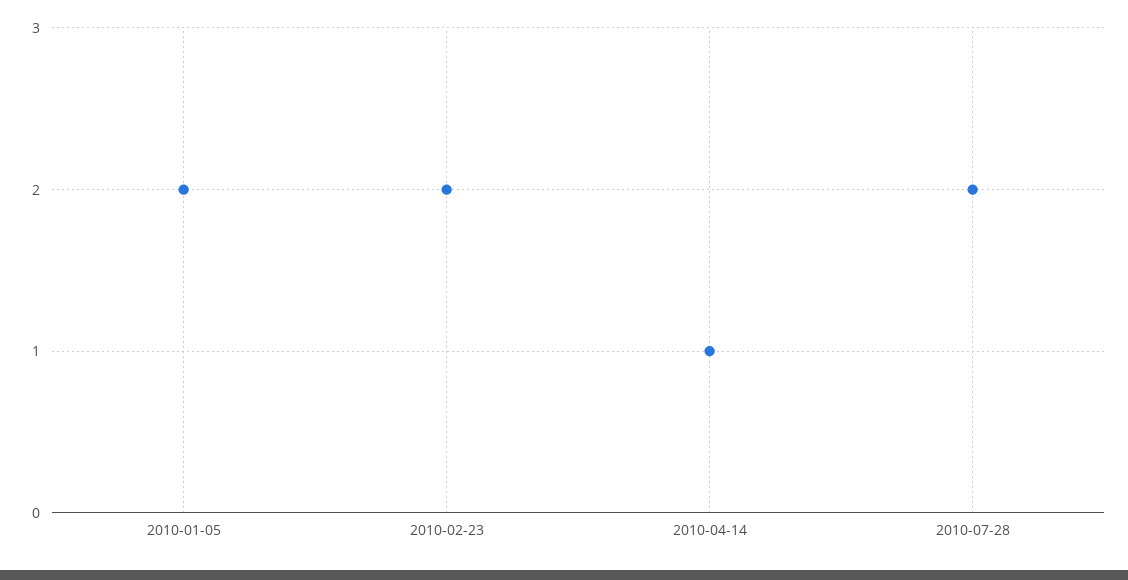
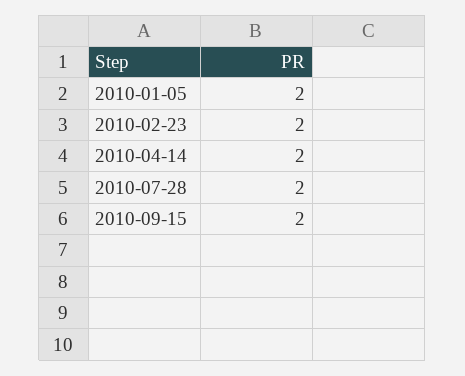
2010-04-14: 1 -> 2
2010-09-15: none -> 2

